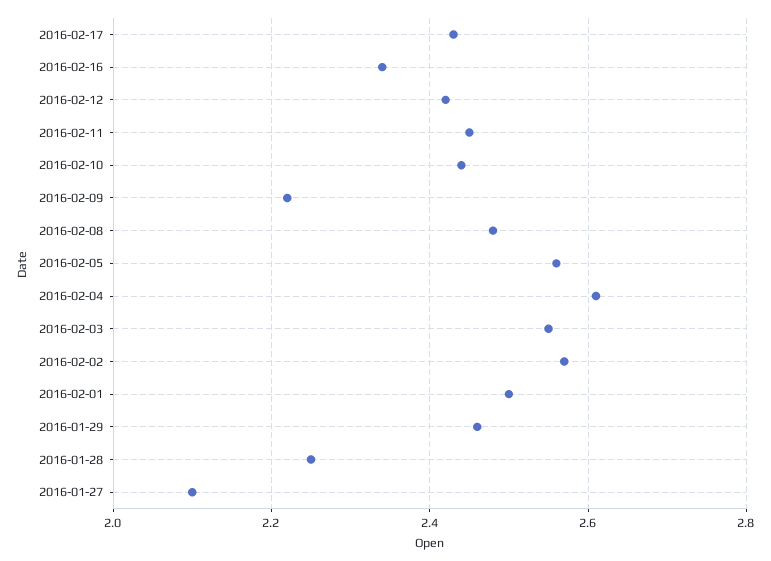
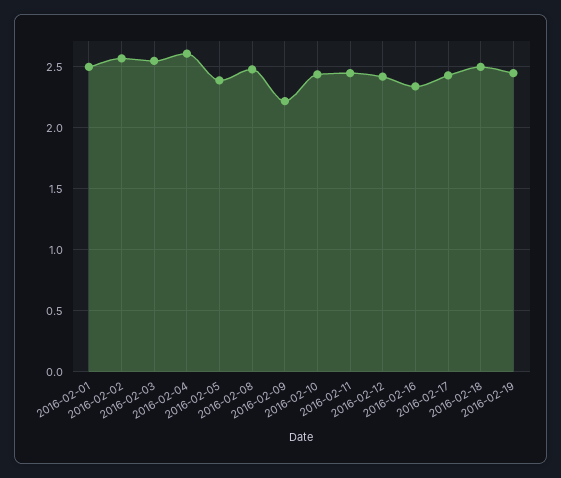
2016-02-05: 2.55 -> 2.4
2016-01-29: 2.45 -> none
2016-01-28: 2.25 -> none
2016-01-27: 2.1 -> none
2016-02-18: none -> 2.5
2016-02-19: none -> 2.45

